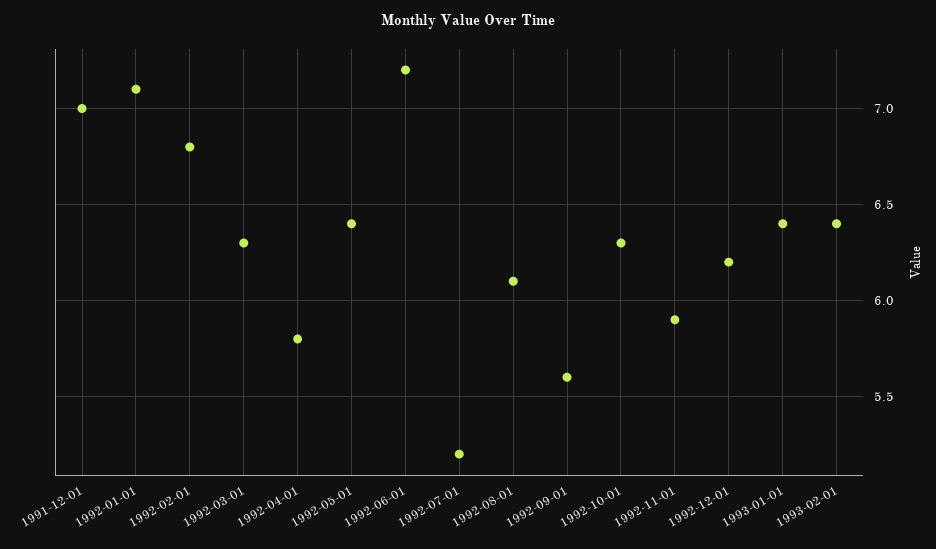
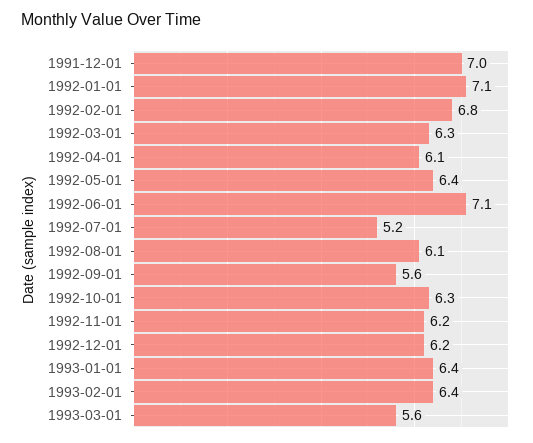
1992-04-01: 5.8 -> 6.1
1992-06-01: 7.2 -> 7.1
1992-11-01: 5.9 -> 6.2
1993-03-01: none -> 5.6

